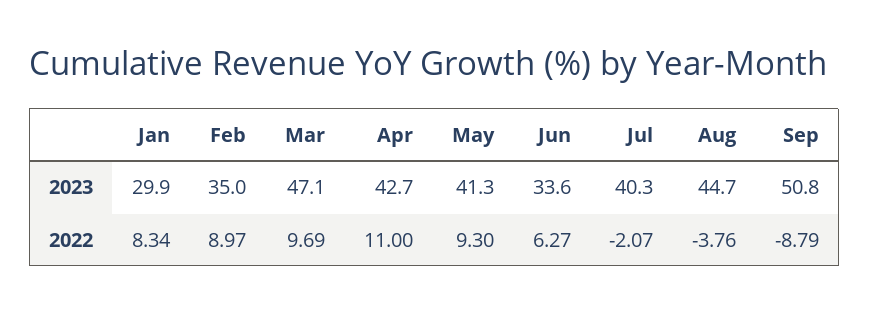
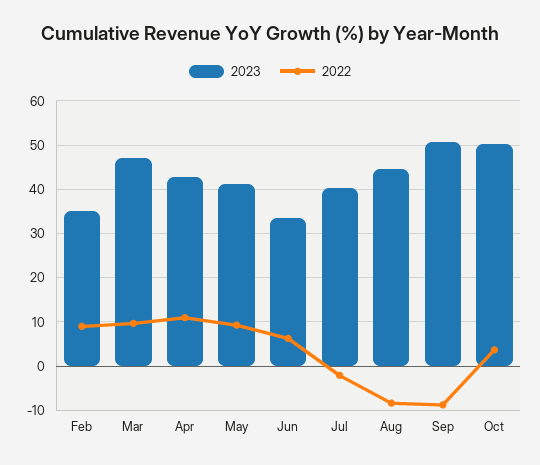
2023, Jan: 29.9 -> none
2022, Jan: 8.34 -> none
2022, Aug: -3.76 -> -8
2023, Oct: none -> 50
2022, Oct: none -> 4

